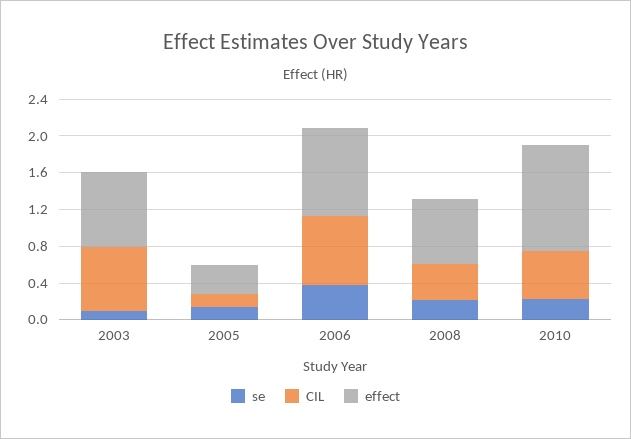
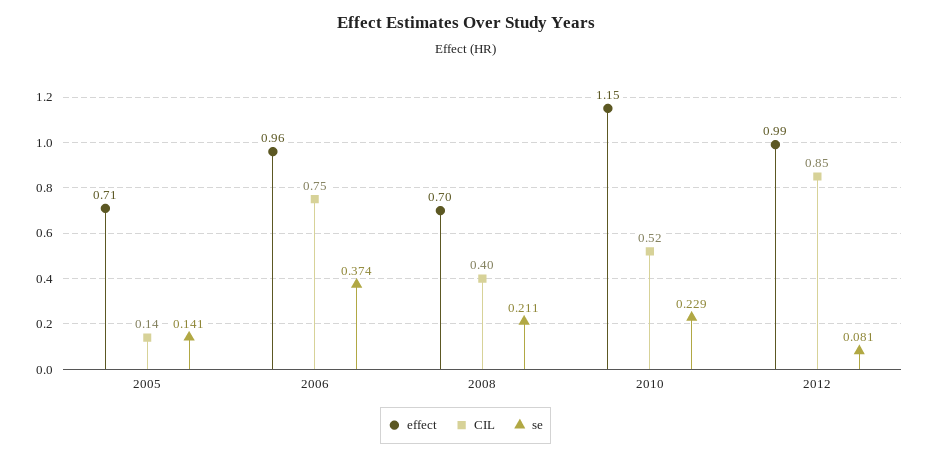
se, 2003: 0.1 -> none
CIL, 2003: 0.7 -> none
effect, 2003: 0.8 -> none
effect, 2005: 0.3 -> 0.71
effect, 2012: none -> 0.99
CIL, 2012: none -> 0.85
se, 2012: none -> 0.081

